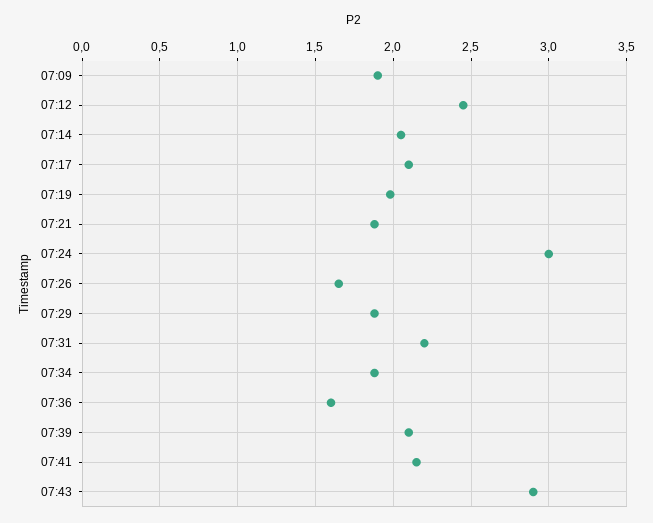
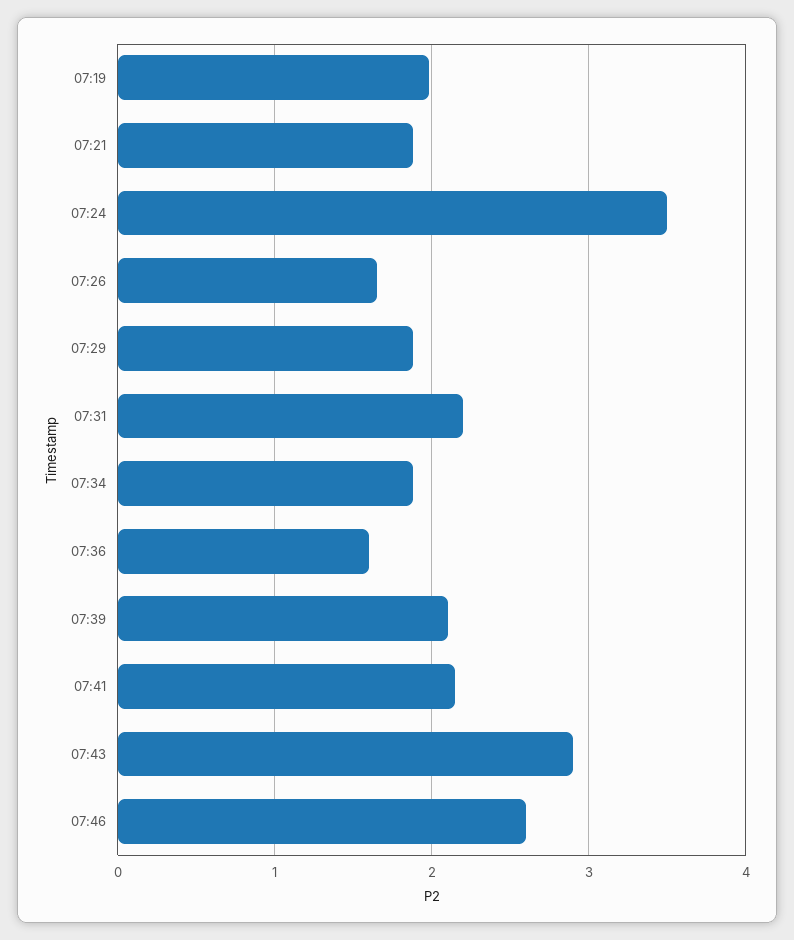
07:09: 1.9 -> none
07:12: 2.45 -> none
07:14: 2.05 -> none
07:17: 2.1 -> none
07:24: 3 -> 3.5
07:46: none -> 2.6

